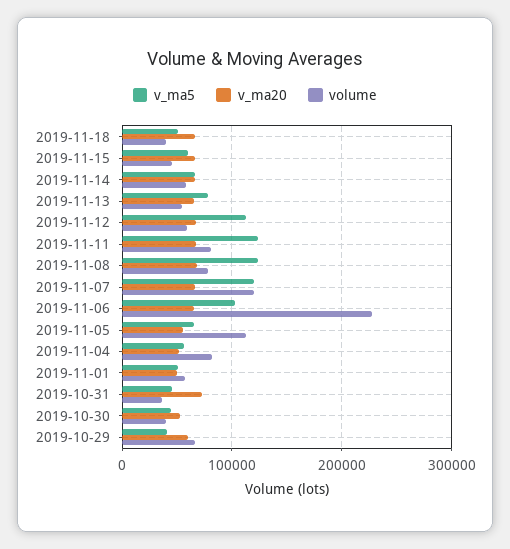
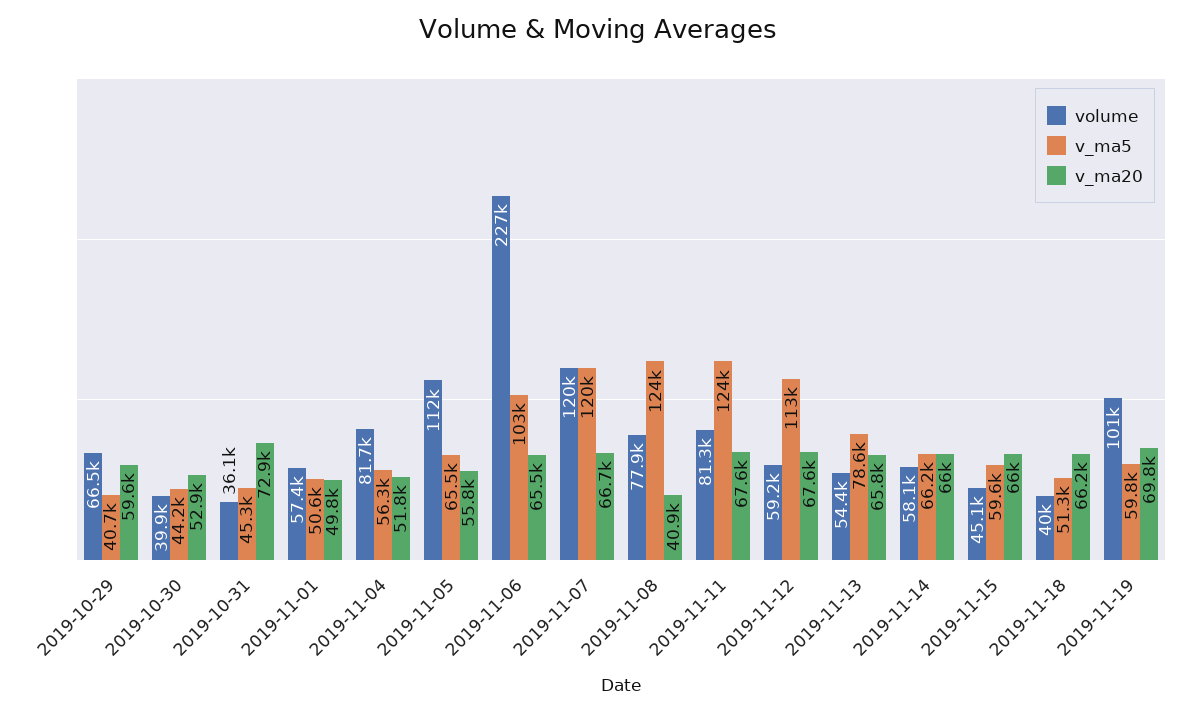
v_ma20, 2019-11-08: 70000 -> 40900
volume, 2019-11-19: none -> 101000
v_ma5, 2019-11-19: none -> 59800
v_ma20, 2019-11-19: none -> 69800

